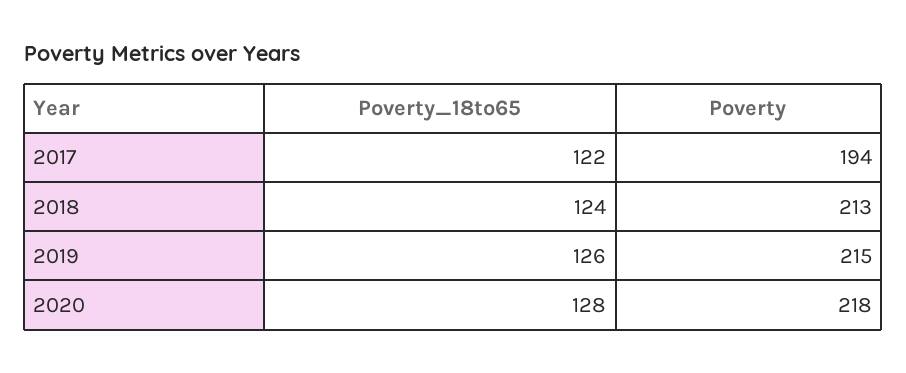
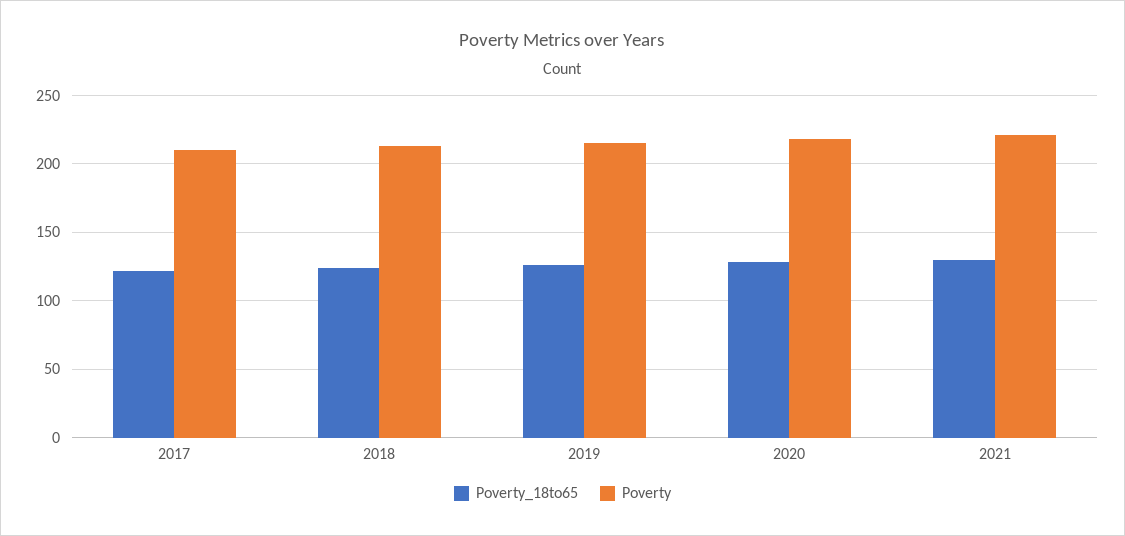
Poverty, 2017: 194 -> 210
Poverty_18to65, 2021: none -> 130
Poverty, 2021: none -> 220

